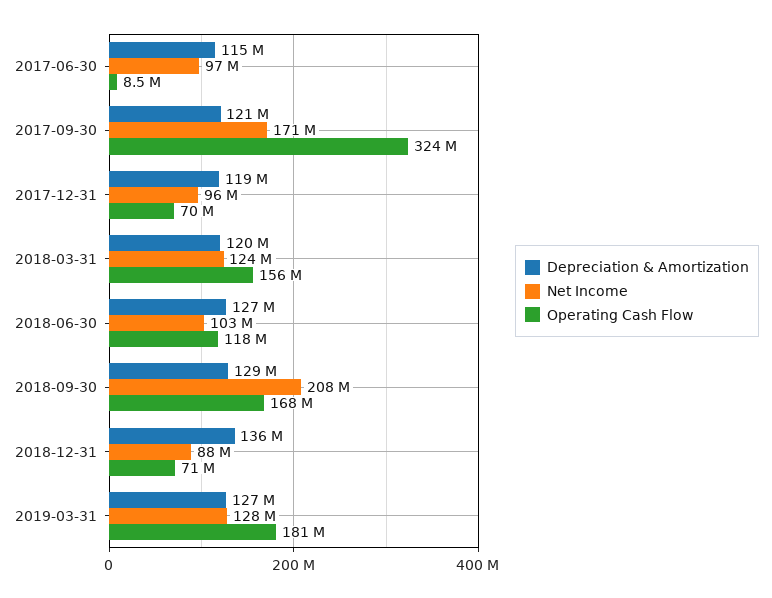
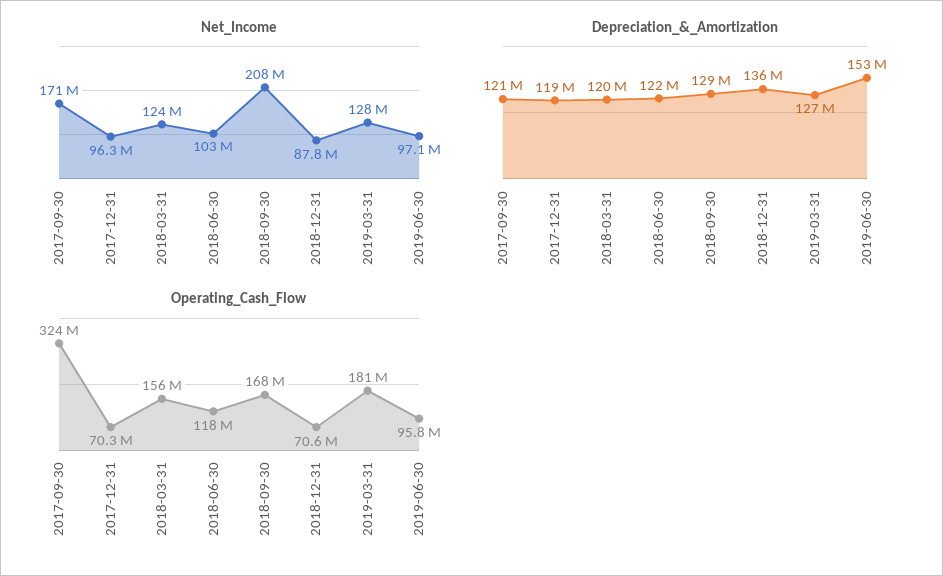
Depreciation & Amortization, 2017-06-30: 115000000 -> none
Net Income, 2017-06-30: 97000000 -> none
Operating Cash Flow, 2017-06-30: 8500000 -> none
Depreciation & Amortization, 2018-06-30: 127000000 -> 122000000
Net Income, 2019-06-30: none -> 97100000
Depreciation & Amortization, 2019-06-30: none -> 153000000
Operating Cash Flow, 2019-06-30: none -> 95800000

